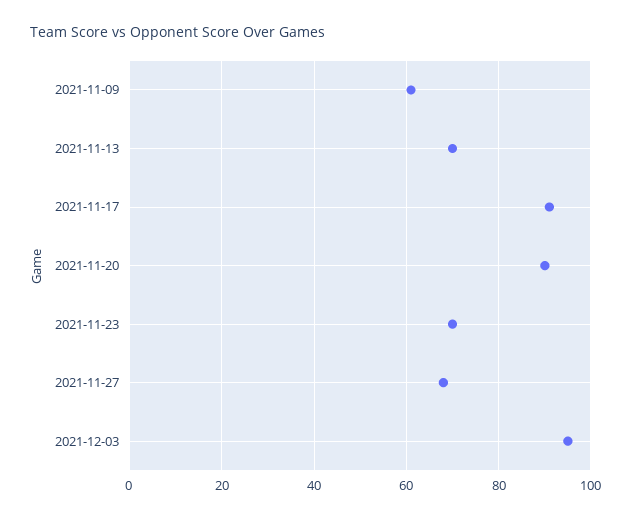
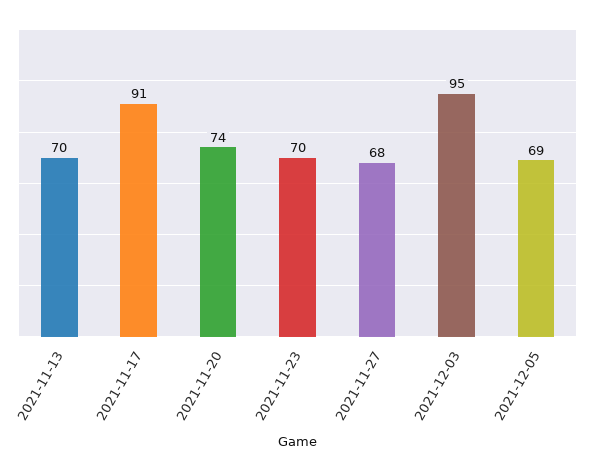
2021-11-09: 60 -> none
2021-11-20: 90 -> 74
2021-12-05: none -> 69

